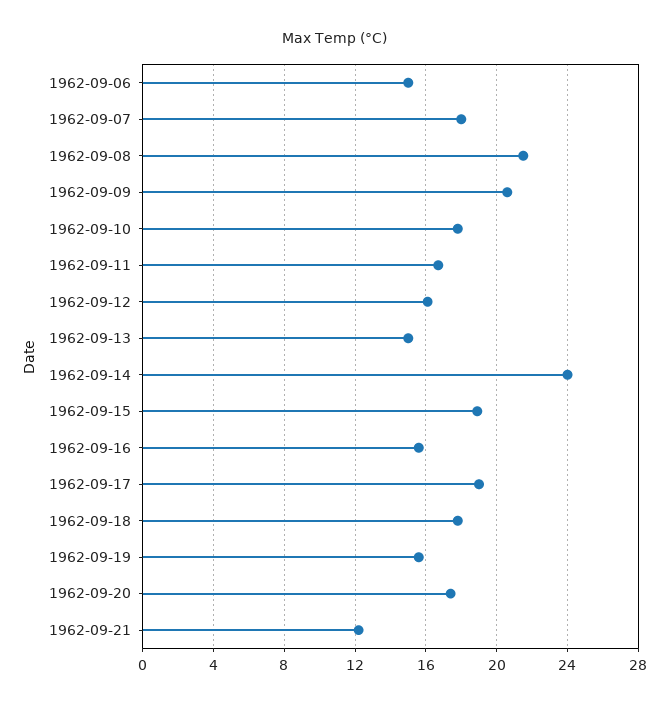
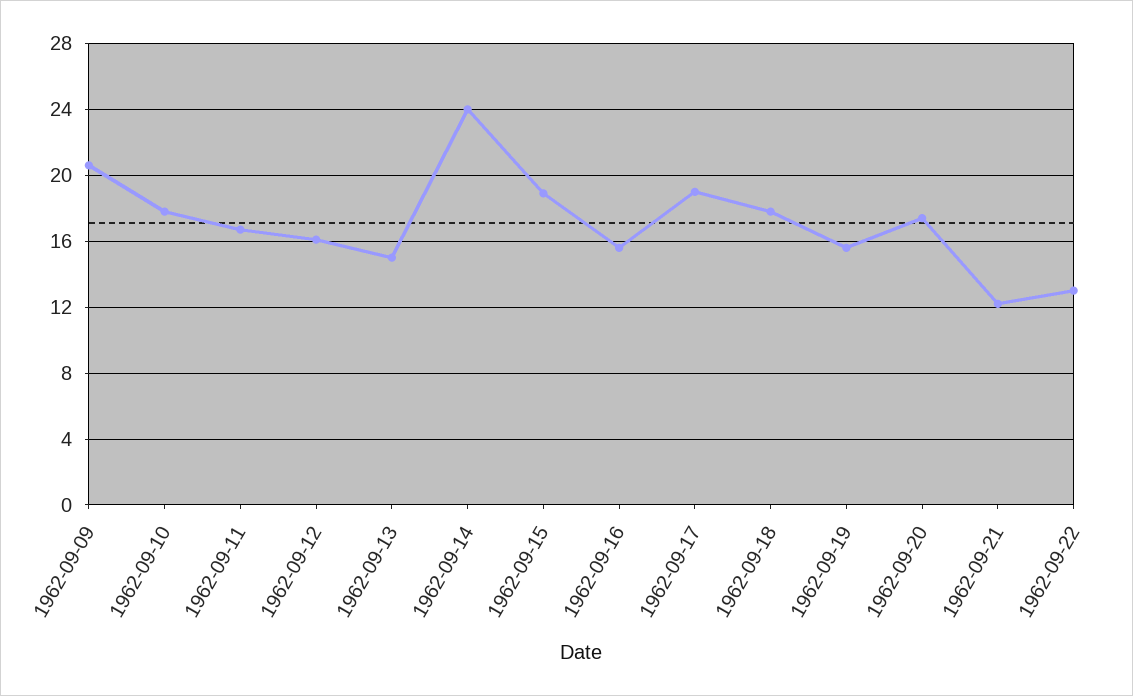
1962-09-06: 15 -> none
1962-09-07: 18 -> none
1962-09-08: 21.5 -> none
1962-09-22: none -> 13

